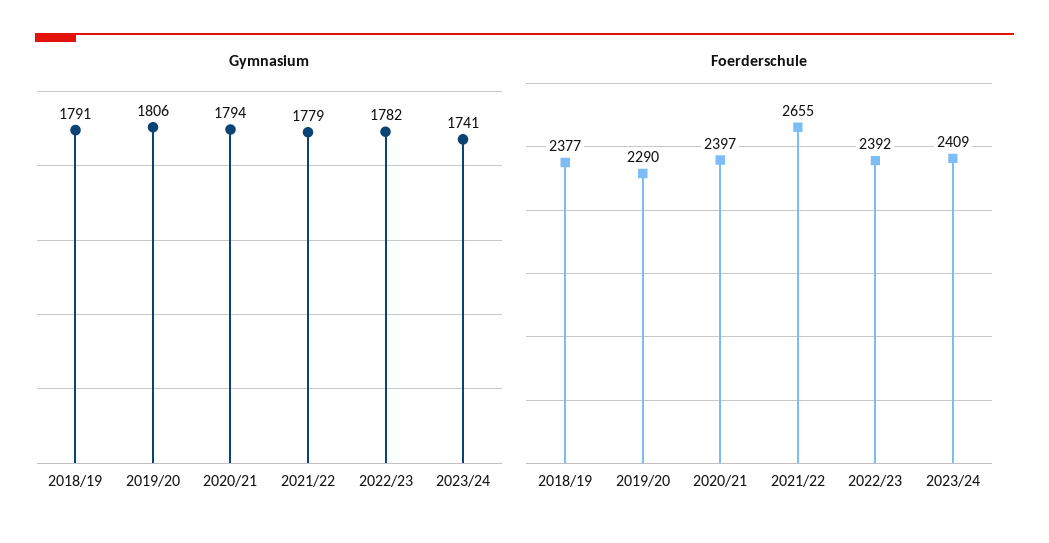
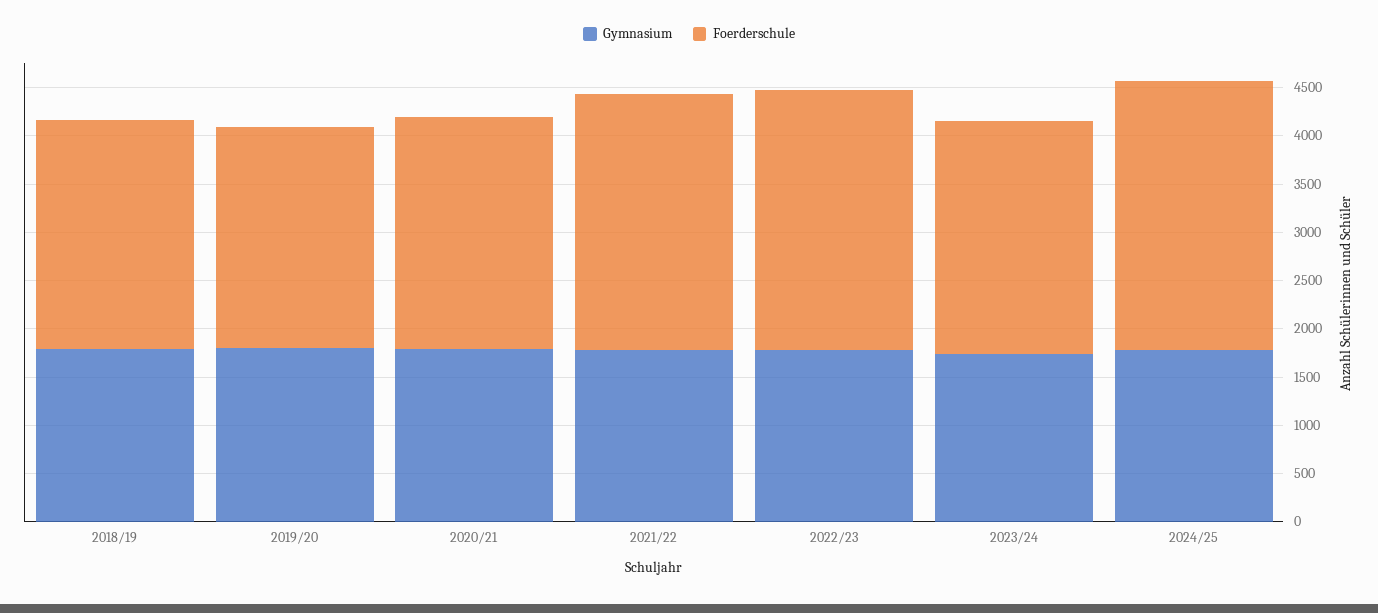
Foerderschule, 2022/23: 2392 -> 2700
Gymnasium, 2024/25: none -> 1800
Foerderschule, 2024/25: none -> 2800

